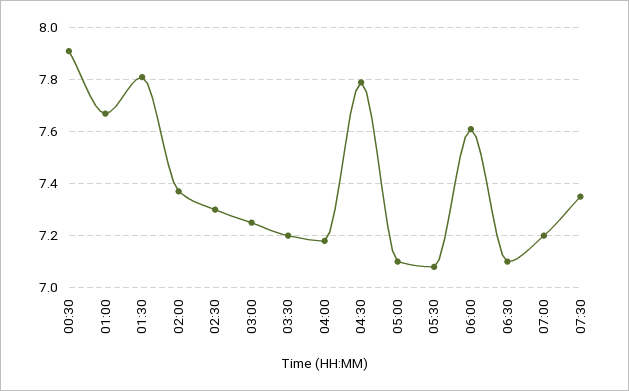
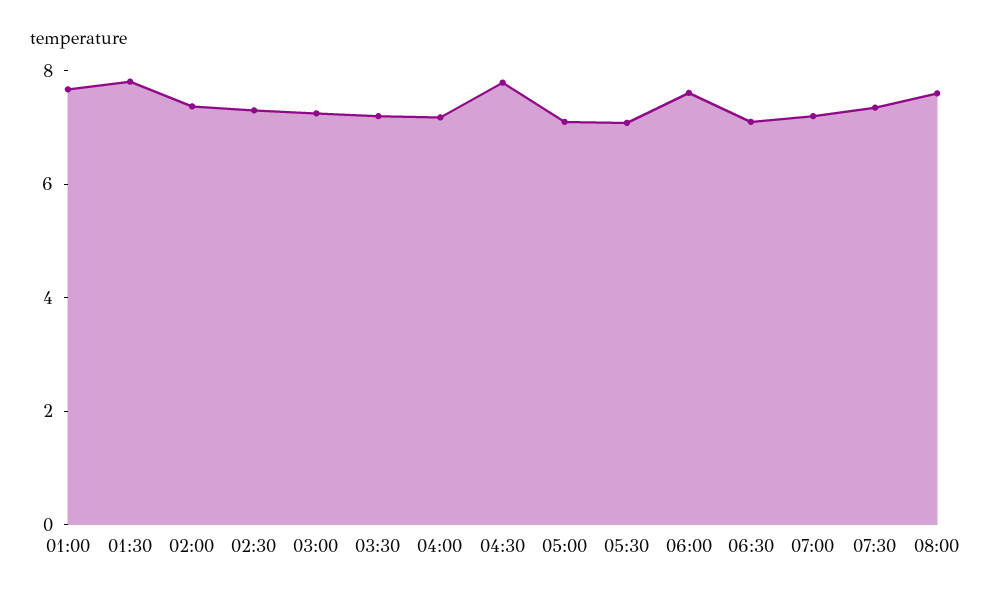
00:30: 7.9 -> none
08:00: none -> 7.5

